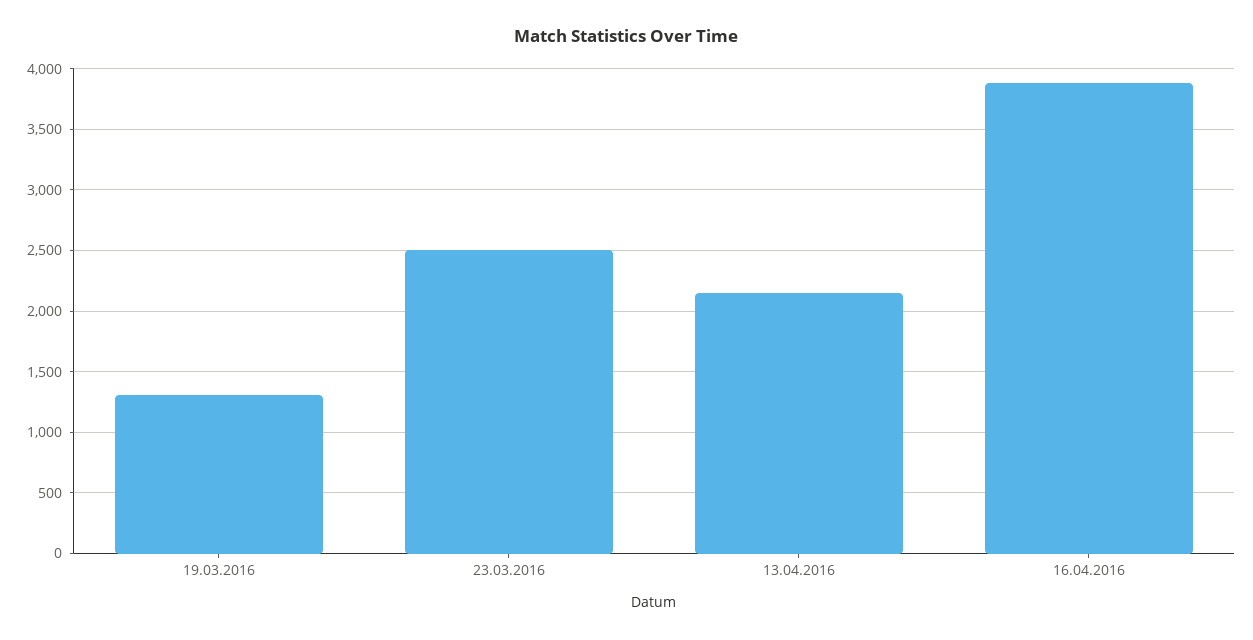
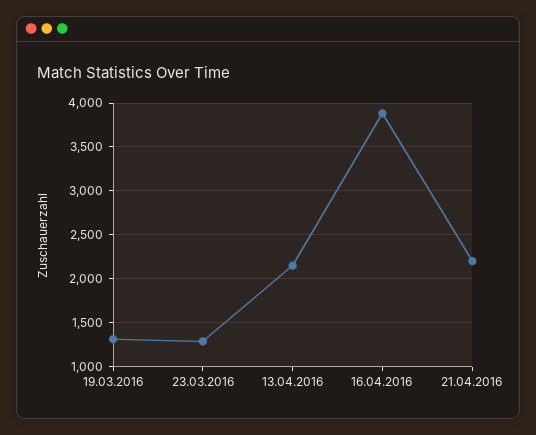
23.03.2016: 2500 -> 1300
21.04.2016: none -> 2200

